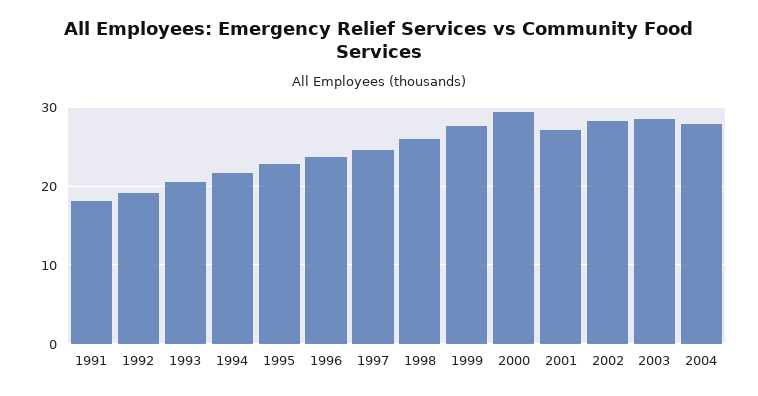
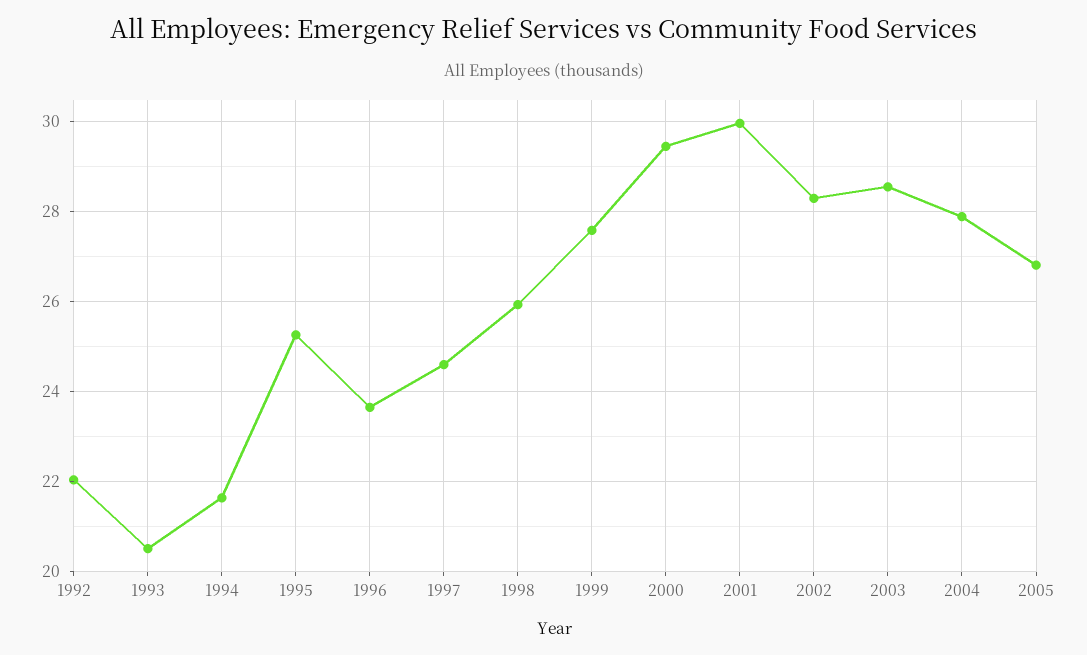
1991: 18 -> none
1992: 19 -> 22
1995: 23 -> 25.2
2001: 27 -> 30
2005: none -> 26.8

